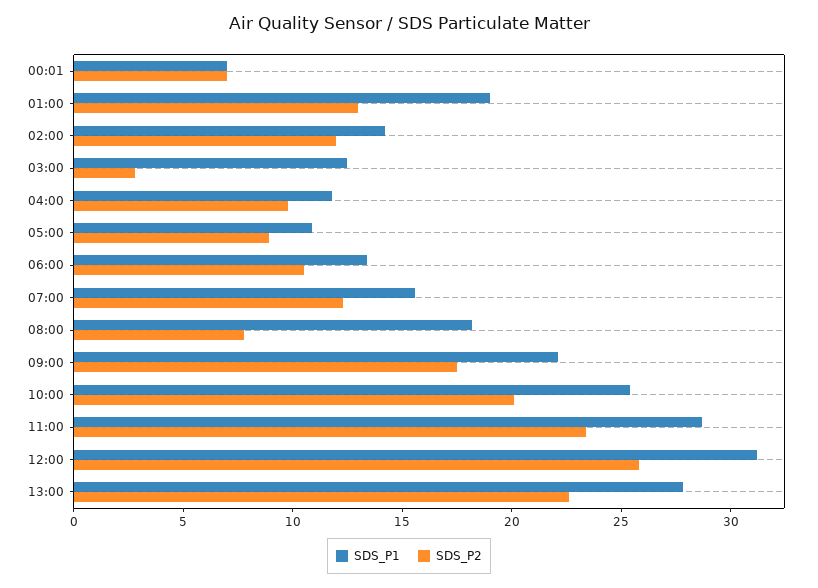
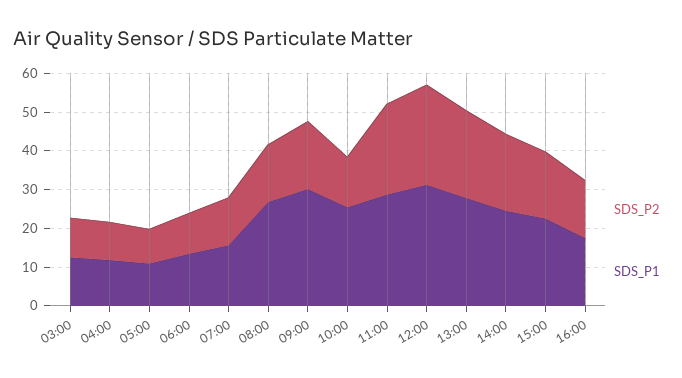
SDS_P1, 00:01: 7 -> none
SDS_P2, 00:01: 7 -> none
SDS_P1, 01:00: 19 -> none
SDS_P2, 01:00: 13 -> none
SDS_P1, 02:00: 14 -> none
SDS_P2, 02:00: 12 -> none
SDS_P2, 03:00: 3 -> 10
SDS_P1, 08:00: 18 -> 27.5
SDS_P2, 08:00: 8 -> 15
SDS_P1, 09:00: 22 -> 30
SDS_P2, 10:00: 20 -> 12.5
SDS_P2, 14:00: none -> 20
SDS_P1, 14:00: none -> 25
SDS_P2, 15:00: none -> 17.5
SDS_P1, 15:00: none -> 22.5
SDS_P2, 16:00: none -> 15
SDS_P1, 16:00: none -> 17.5

